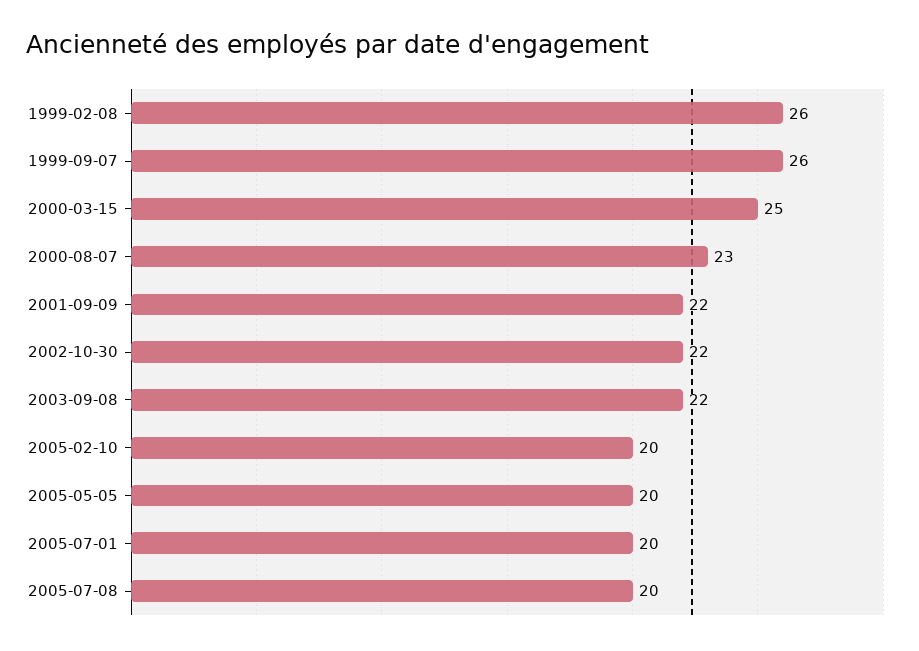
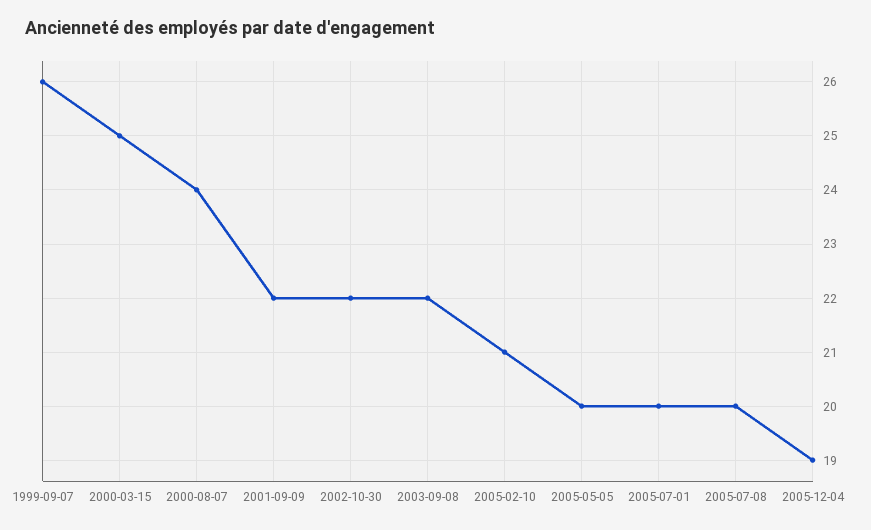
1999-02-08: 26 -> none
2000-08-07: 23 -> 24
2005-02-10: 20 -> 21
2005-12-04: none -> 19

